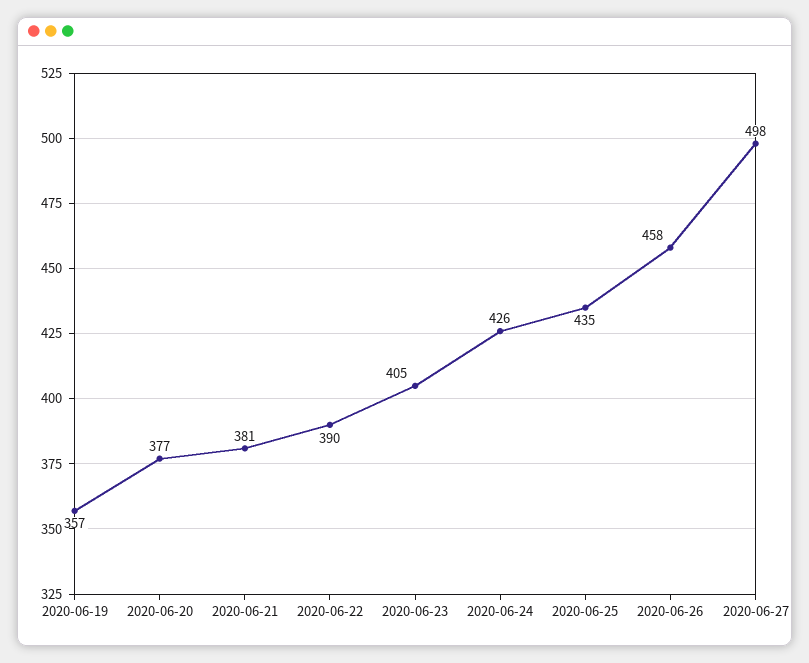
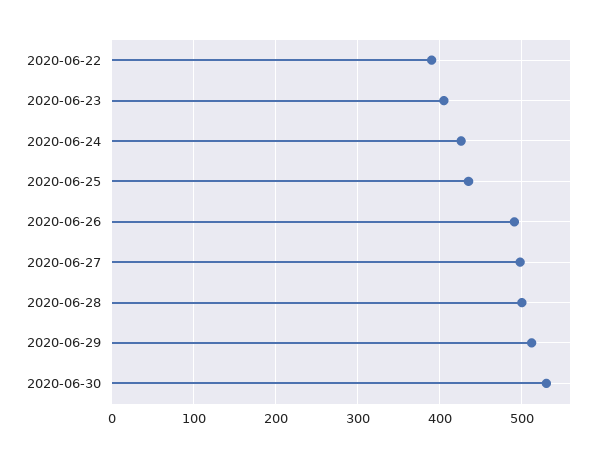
2020-06-19: 357 -> none
2020-06-20: 377 -> none
2020-06-21: 381 -> none
2020-06-26: 458 -> 490
2020-06-28: none -> 500
2020-06-29: none -> 510
2020-06-30: none -> 530

